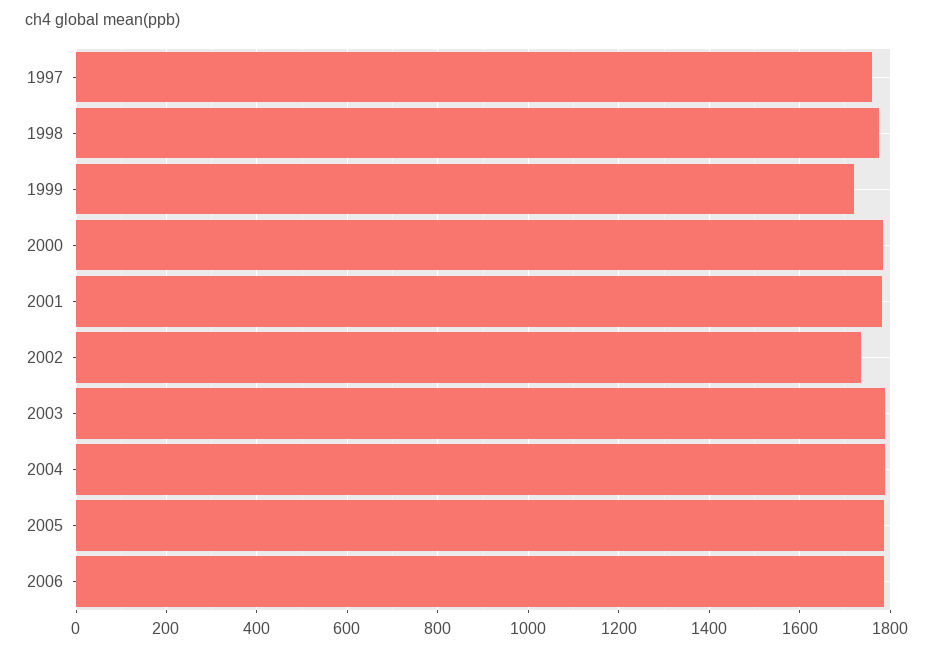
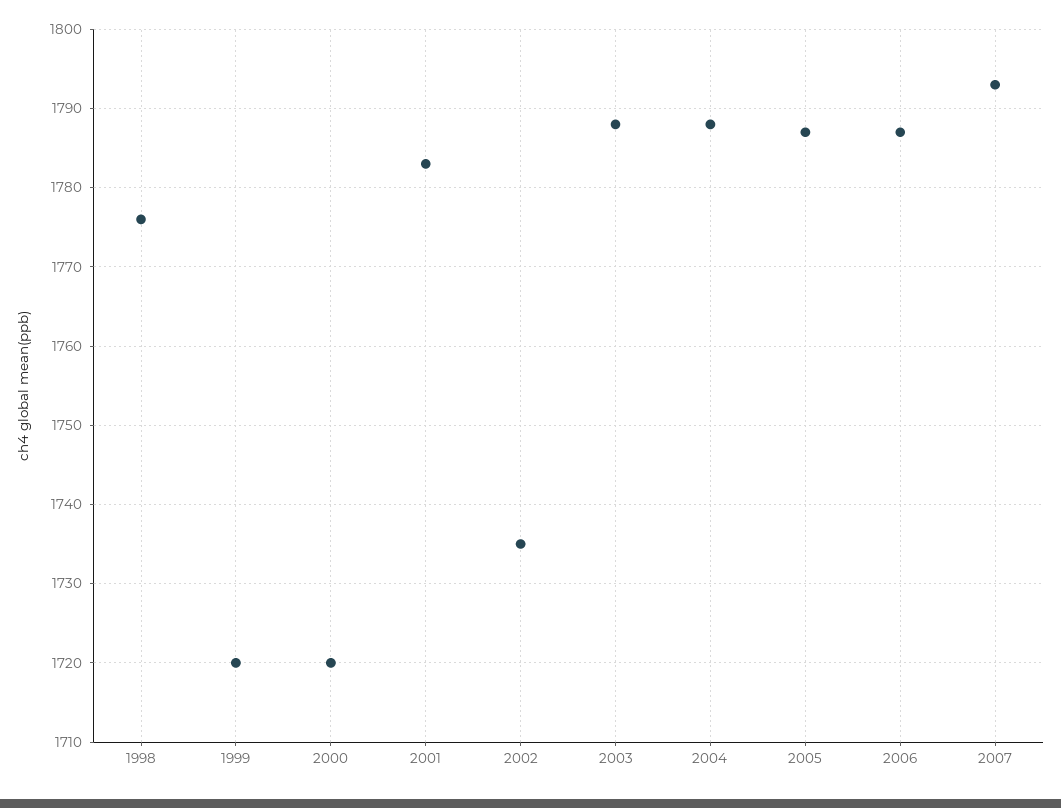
1997: 1760 -> none
2000: 1780 -> 1720
2007: none -> 1793

